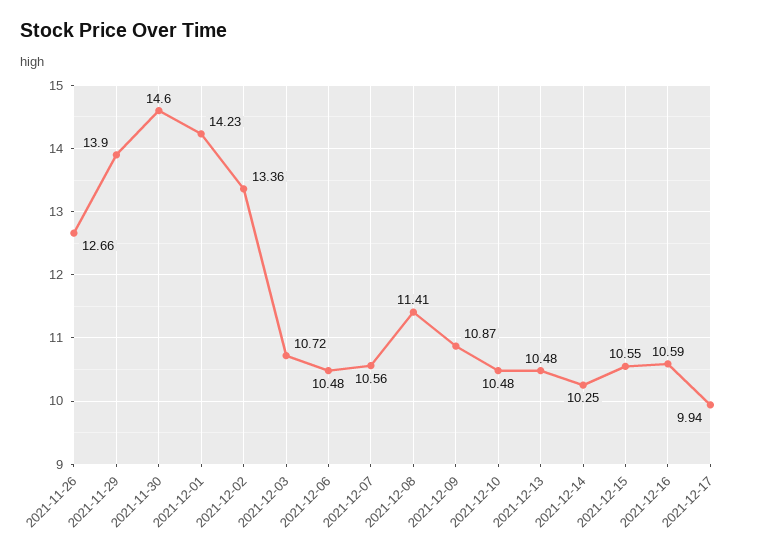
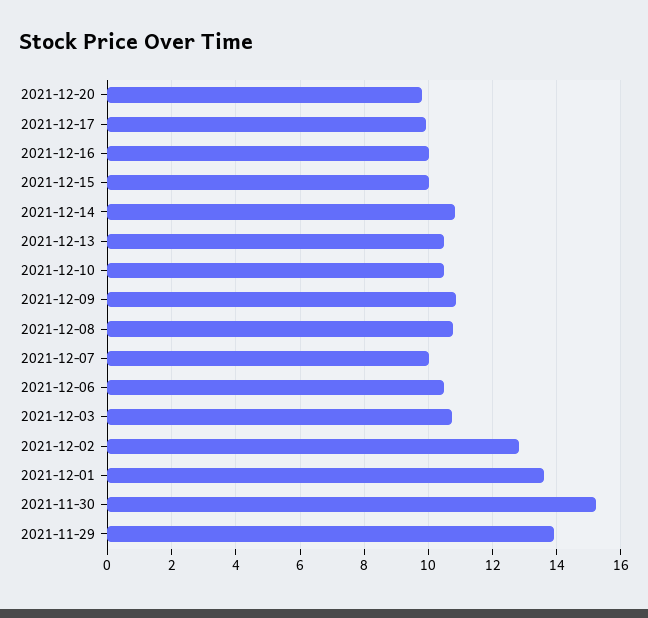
2021-11-26: 12.66 -> none
2021-11-30: 14.6 -> 15.2
2021-12-01: 14.23 -> 13.6
2021-12-02: 13.36 -> 12.8
2021-12-07: 10.56 -> 10
2021-12-08: 11.41 -> 10.8
2021-12-14: 10.25 -> 10.8
2021-12-15: 10.55 -> 10
2021-12-16: 10.59 -> 10
2021-12-20: none -> 9.8

